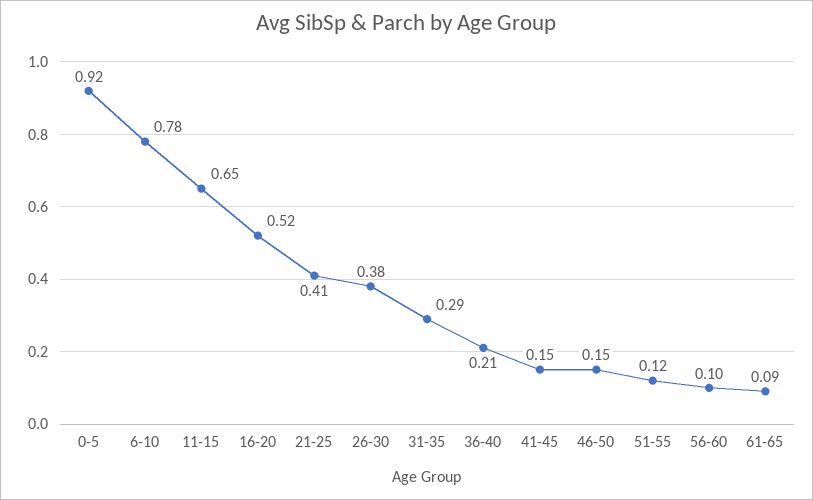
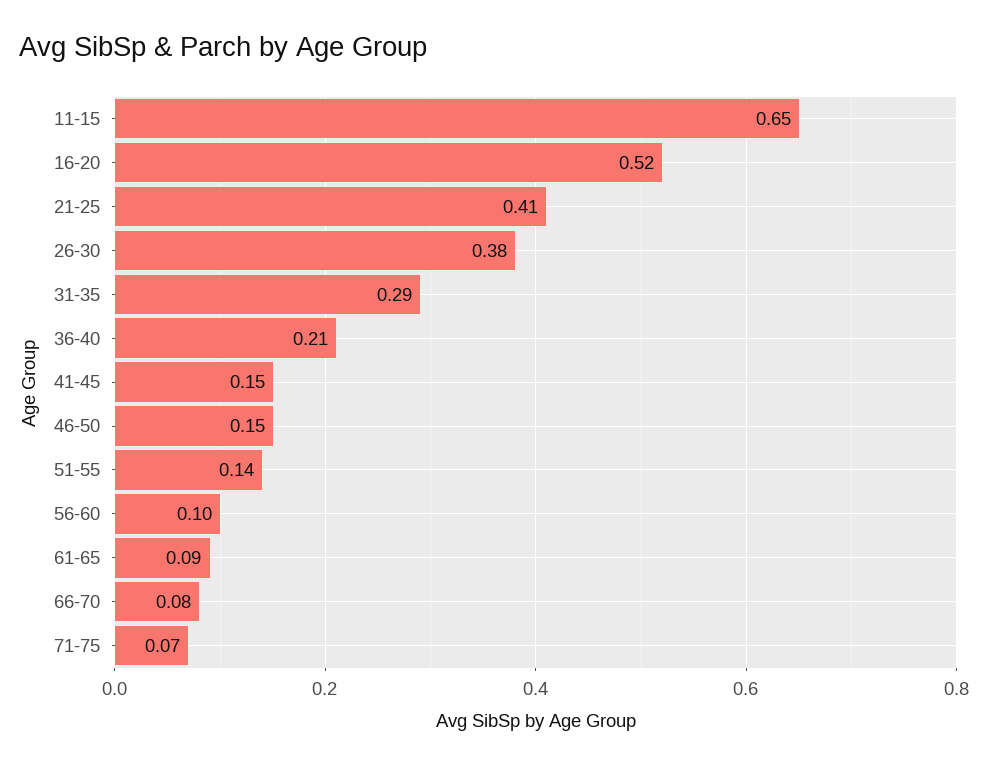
0-5: 0.92 -> none
6-10: 0.78 -> none
51-55: 0.12 -> 0.14
66-70: none -> 0.08
71-75: none -> 0.07

